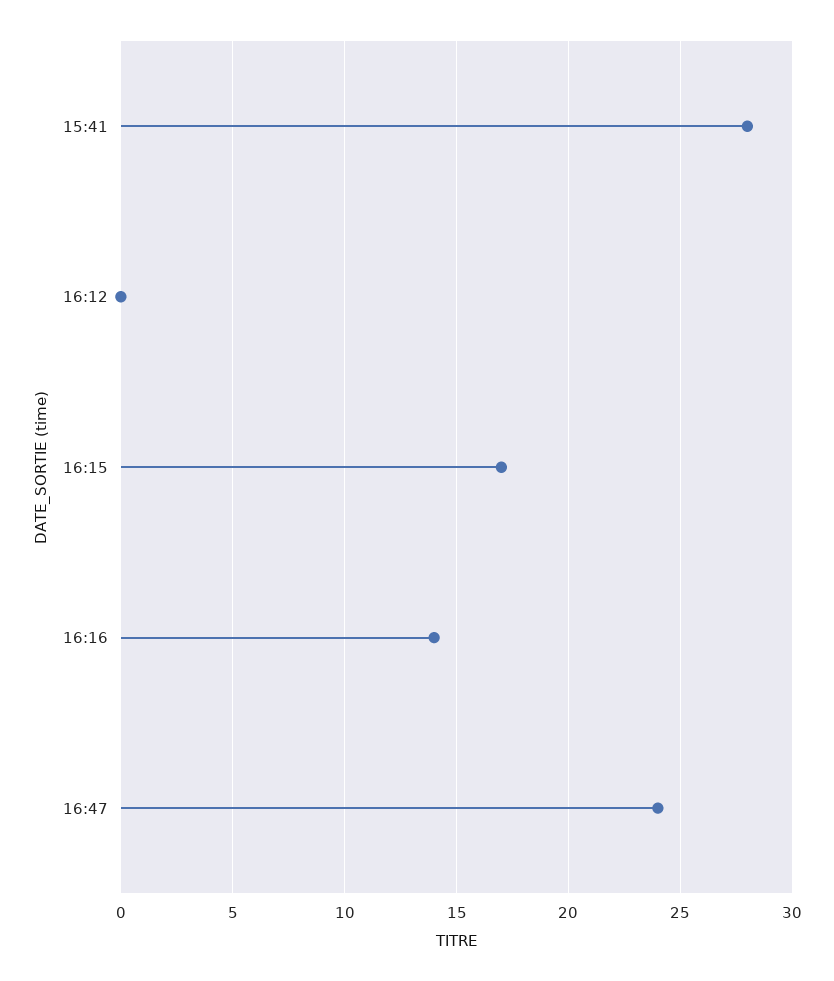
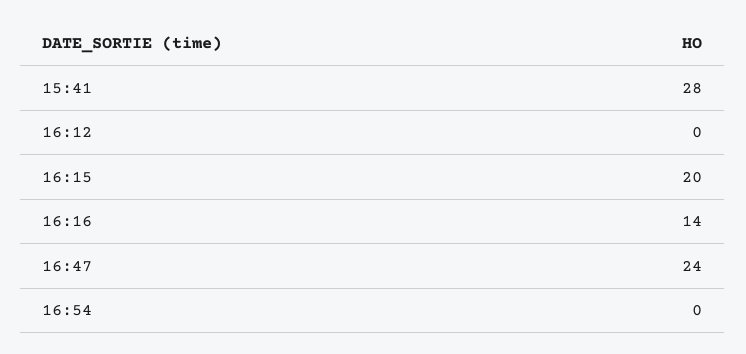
16:15: 17 -> 20
16:54: none -> 0

